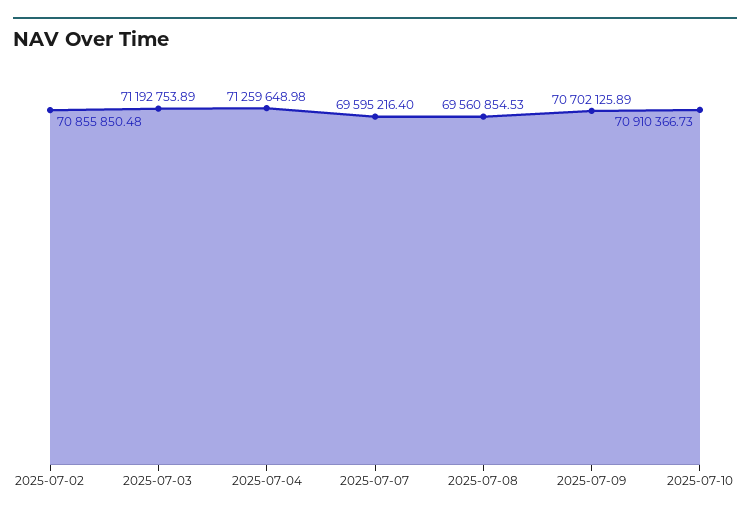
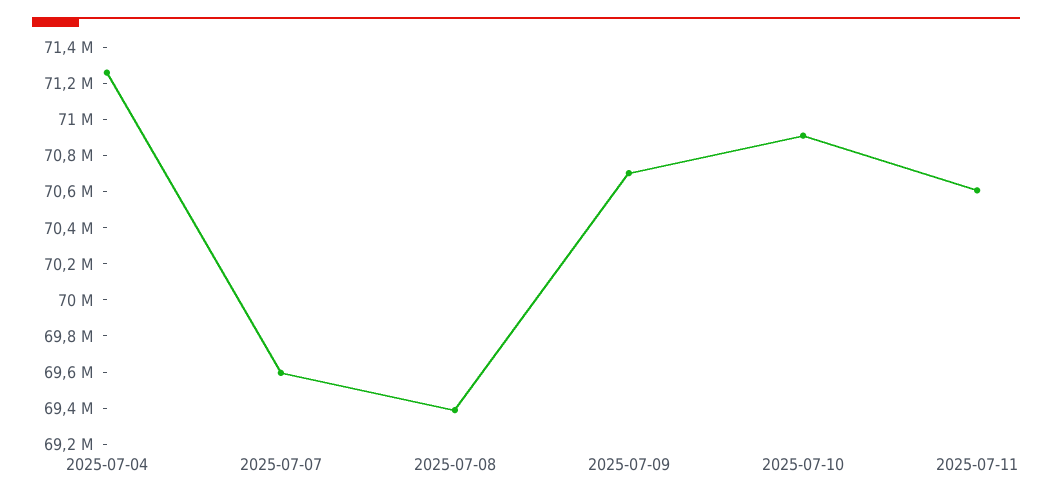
2025-07-02: 70855850.48 -> none
2025-07-03: 71192753.89 -> none
2025-07-08: 69560854.53 -> 69400000
2025-07-11: none -> 70600000

